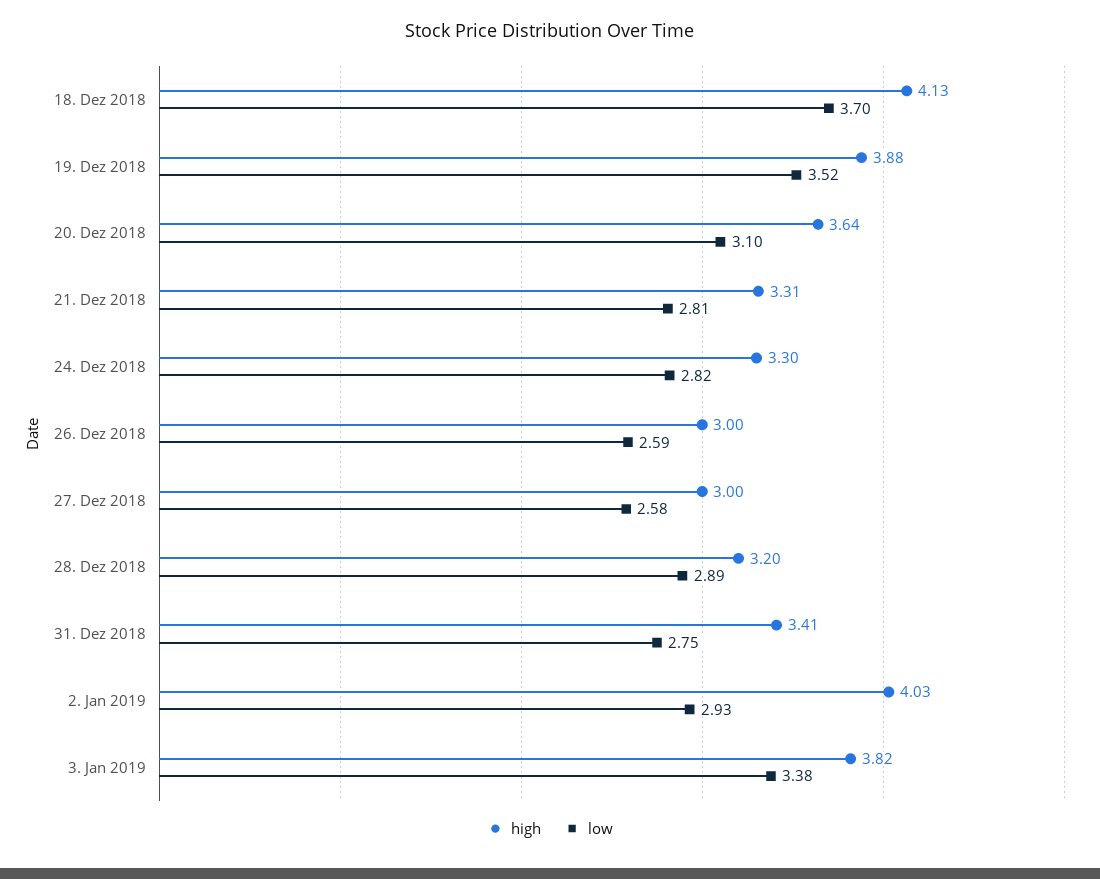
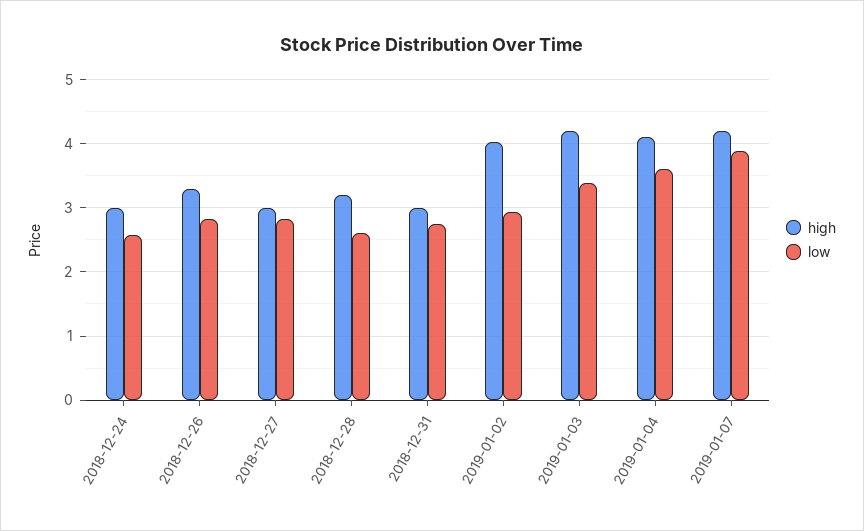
high, 18. Dez 2018: 4.13 -> none
low, 18. Dez 2018: 3.7 -> none
high, 19. Dez 2018: 3.88 -> none
low, 19. Dez 2018: 3.52 -> none
high, 20. Dez 2018: 3.64 -> none
low, 20. Dez 2018: 3.1 -> none
high, 21. Dez 2018: 3.31 -> none
low, 21. Dez 2018: 2.81 -> none
high, 24. Dez 2018: 3.3 -> 3
low, 24. Dez 2018: 2.82 -> 2.6
high, 26. Dez 2018: 3 -> 3.3
low, 26. Dez 2018: 2.59 -> 2.8
low, 27. Dez 2018: 2.58 -> 2.8
low, 28. Dez 2018: 2.89 -> 2.6
high, 31. Dez 2018: 3.41 -> 3
high, 3. Jan 2019: 3.82 -> 4.2
high, 2019-01-04: none -> 4.1
low, 2019-01-04: none -> 3.6
high, 2019-01-07: none -> 4.2
low, 2019-01-07: none -> 3.9

